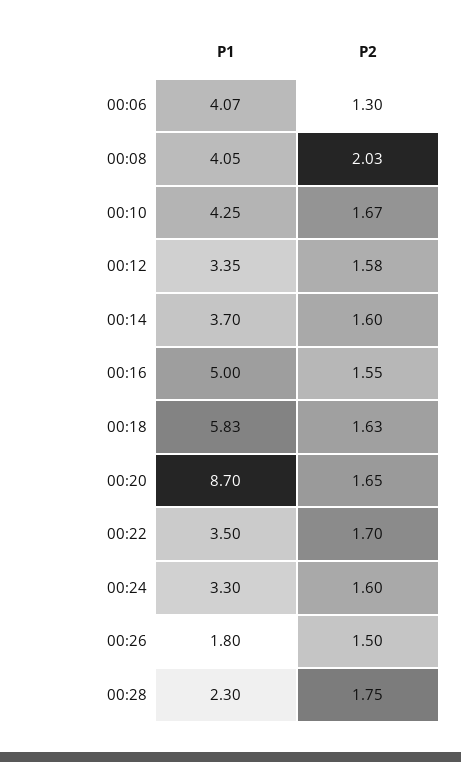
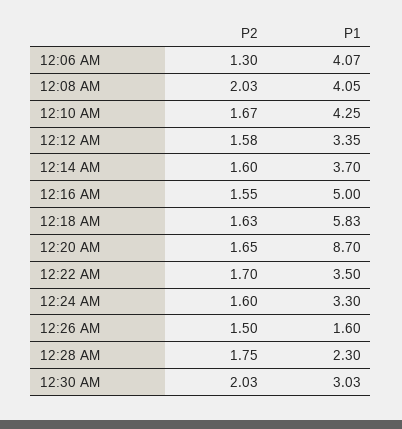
P1, 00:26: 1.8 -> 1.6
P2, 12:30 AM: none -> 2.03
P1, 12:30 AM: none -> 3.03

